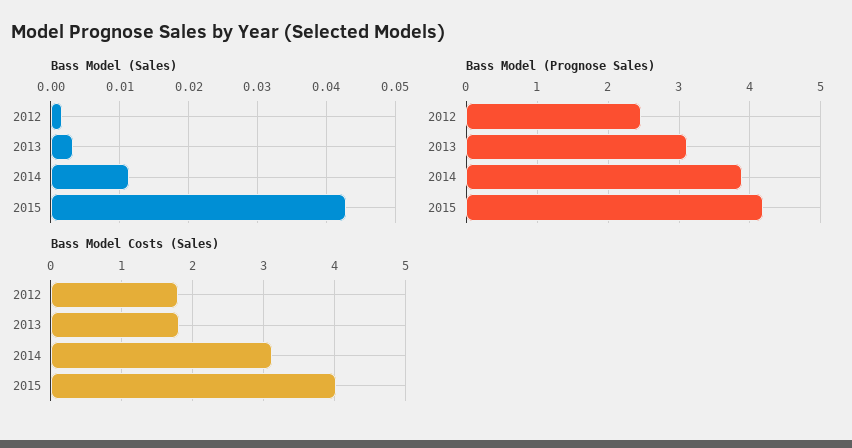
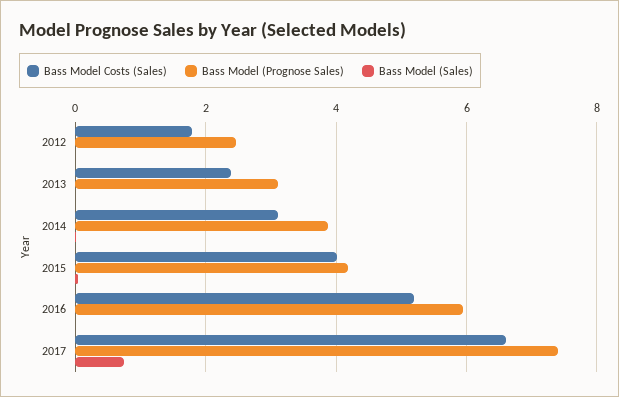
Bass Model Costs (Sales), 2013: 1.8 -> 2.4
Bass Model Costs (Sales), 2016: none -> 5.2
Bass Model (Prognose Sales), 2016: none -> 6
Bass Model (Sales), 2016: none -> 0
Bass Model Costs (Sales), 2017: none -> 6.6
Bass Model (Prognose Sales), 2017: none -> 7.4
Bass Model (Sales), 2017: none -> 0.8

